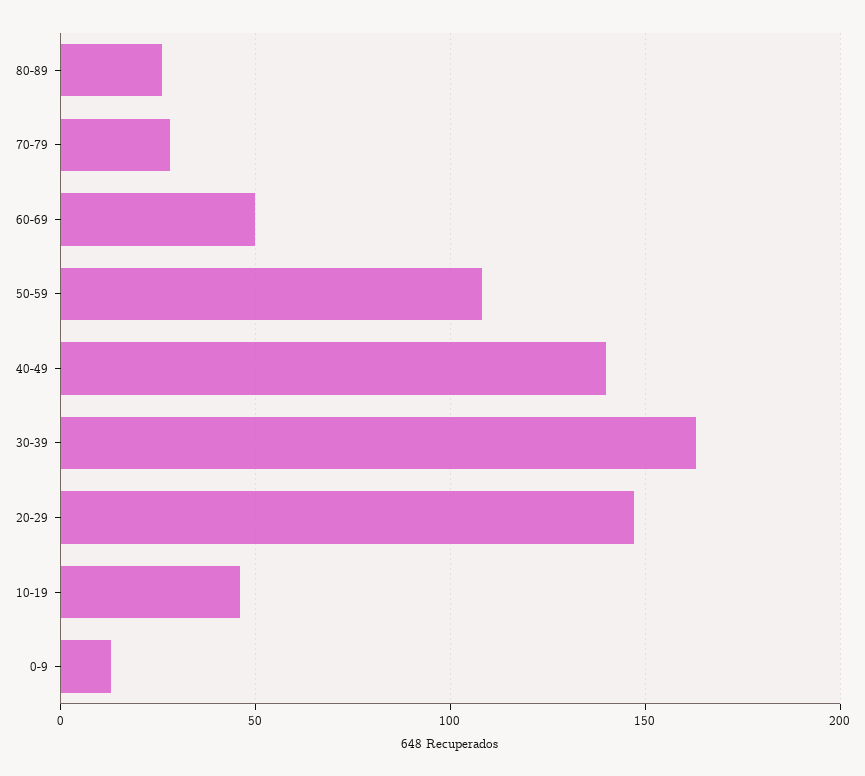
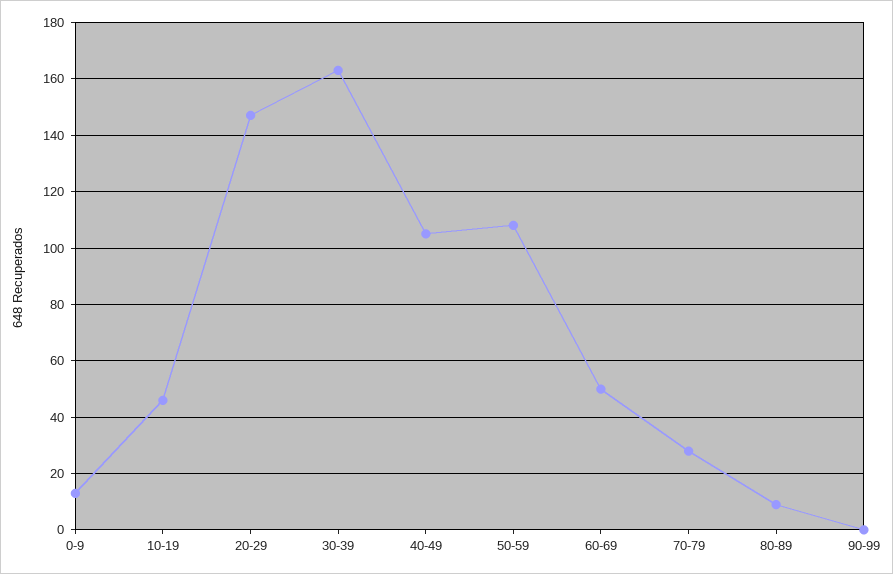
80-89: 25 -> 10
40-49: 140 -> 105
90-99: none -> 0

